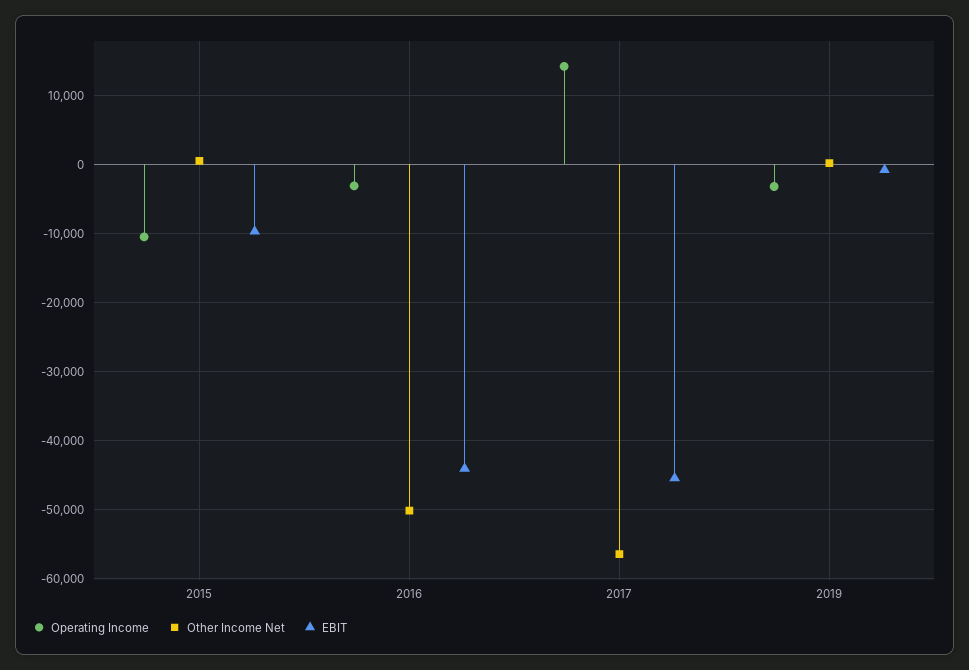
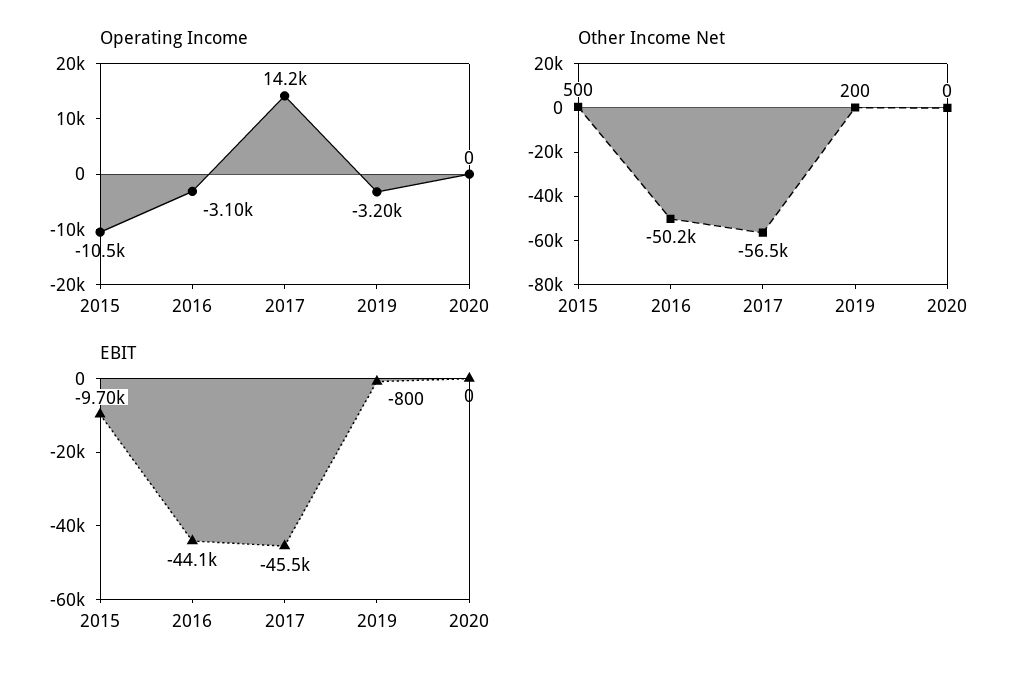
Operating Income, 2020: none -> 0
Other Income Net, 2020: none -> 0
EBIT, 2020: none -> 0

